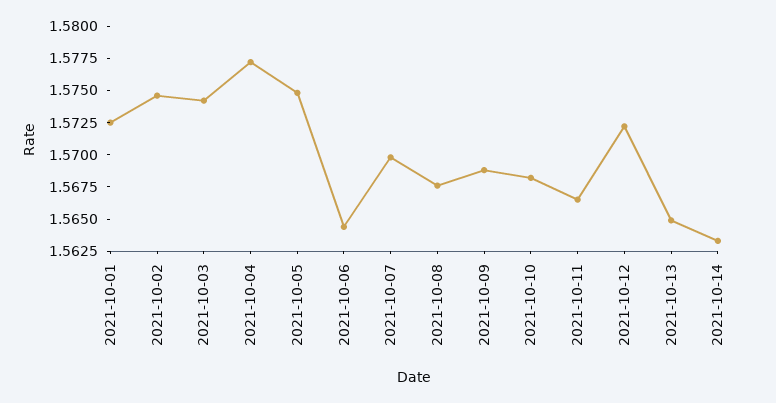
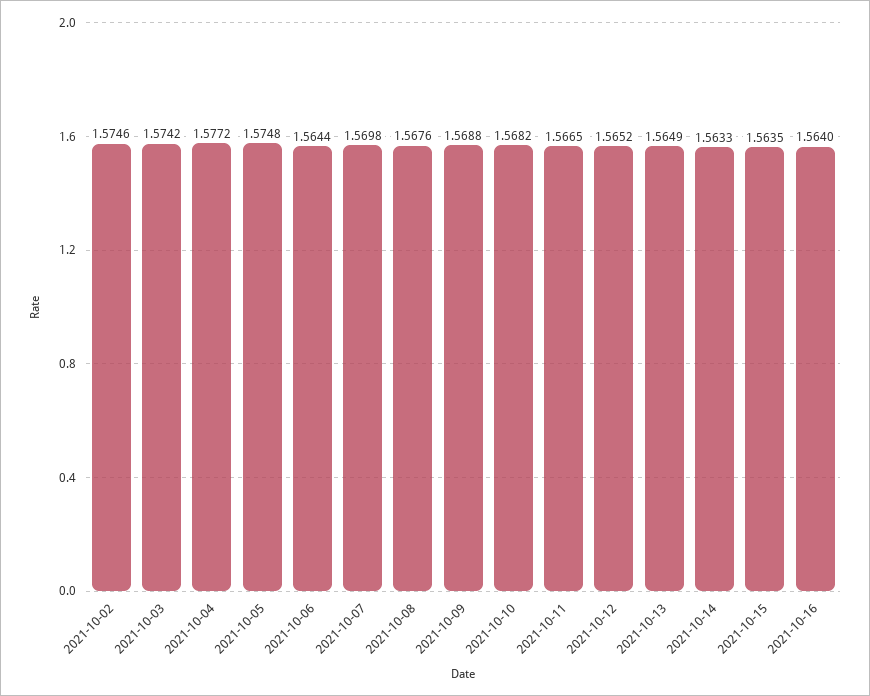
2021-10-01: 1.5725 -> none
2021-10-12: 1.5725 -> 1.5652
2021-10-15: none -> 1.5635
2021-10-16: none -> 1.564

